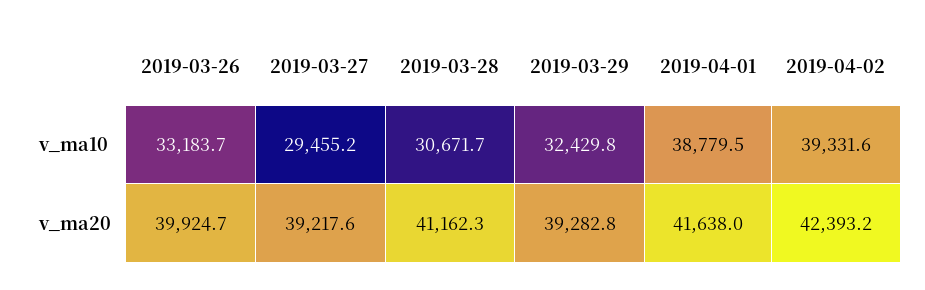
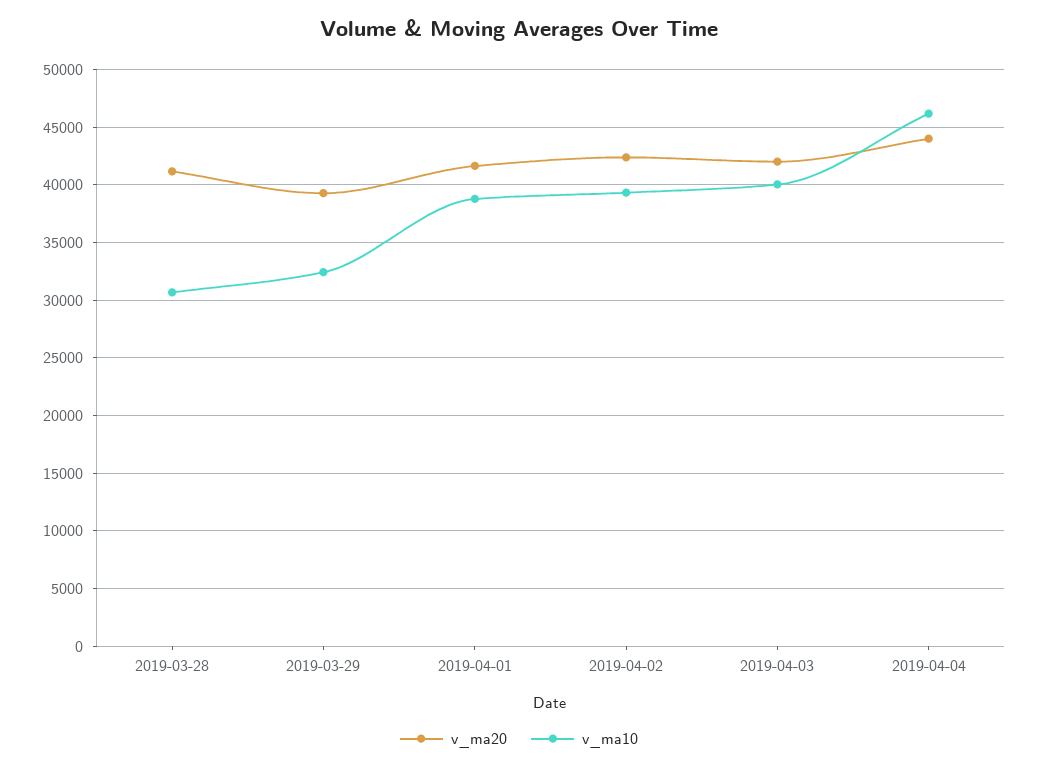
v_ma10, 2019-03-26: 33183.7 -> none
v_ma10, 2019-03-27: 29455.2 -> none
v_ma20, 2019-03-26: 39924.7 -> none
v_ma20, 2019-03-27: 39217.6 -> none
v_ma20, 2019-04-03: none -> 42000
v_ma10, 2019-04-03: none -> 40000
v_ma20, 2019-04-04: none -> 44000
v_ma10, 2019-04-04: none -> 46000

